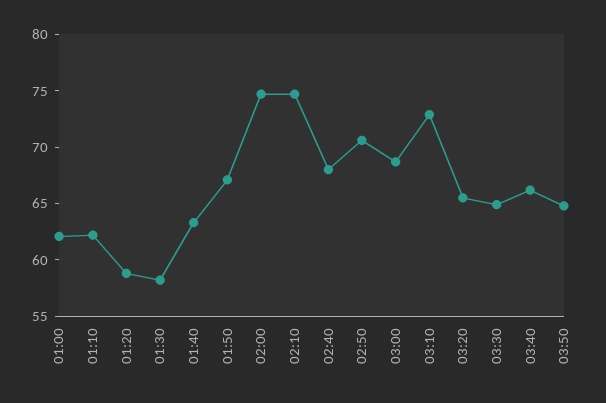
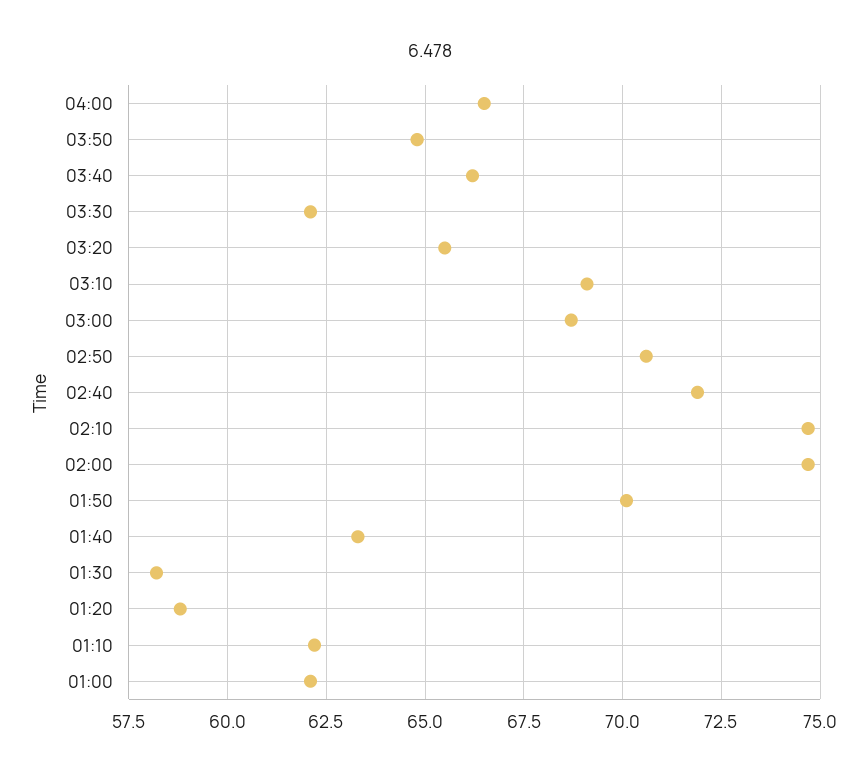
01:50: 67 -> 70
02:40: 68 -> 72
03:10: 73 -> 69
03:30: 65 -> 62
04:00: none -> 66.5

